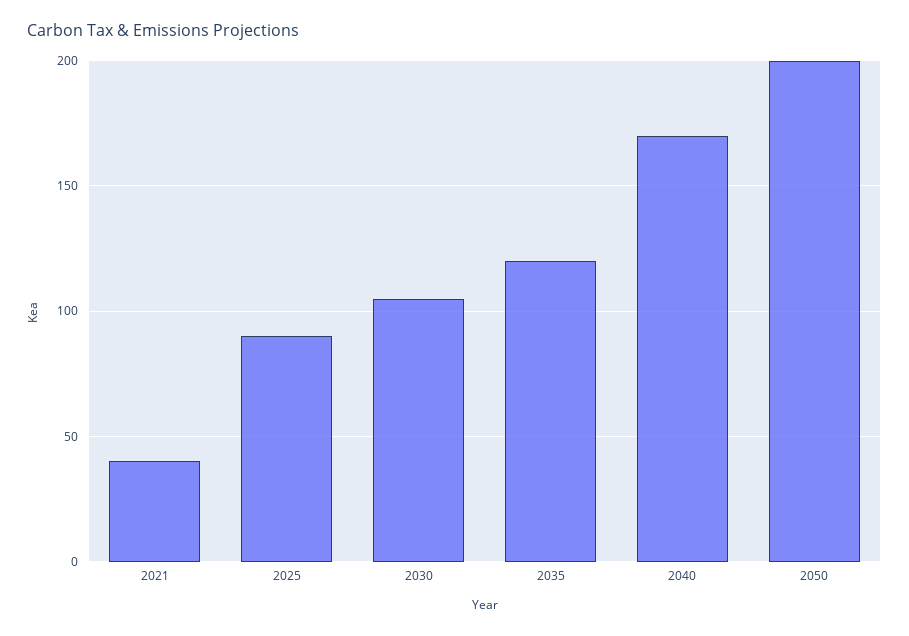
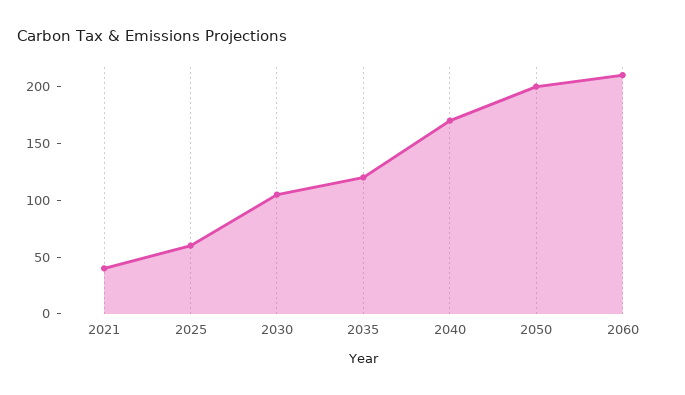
2025: 90 -> 60
2060: none -> 210

